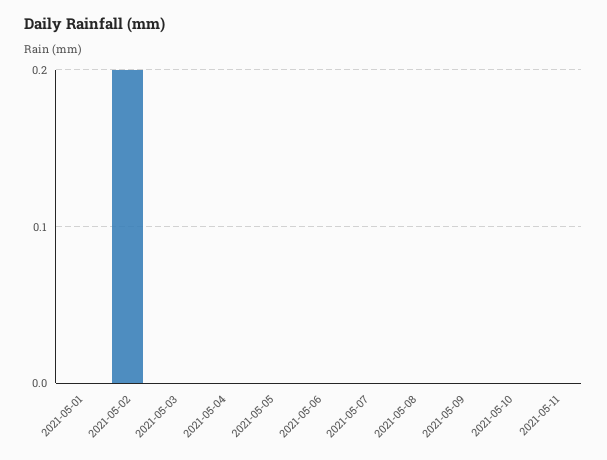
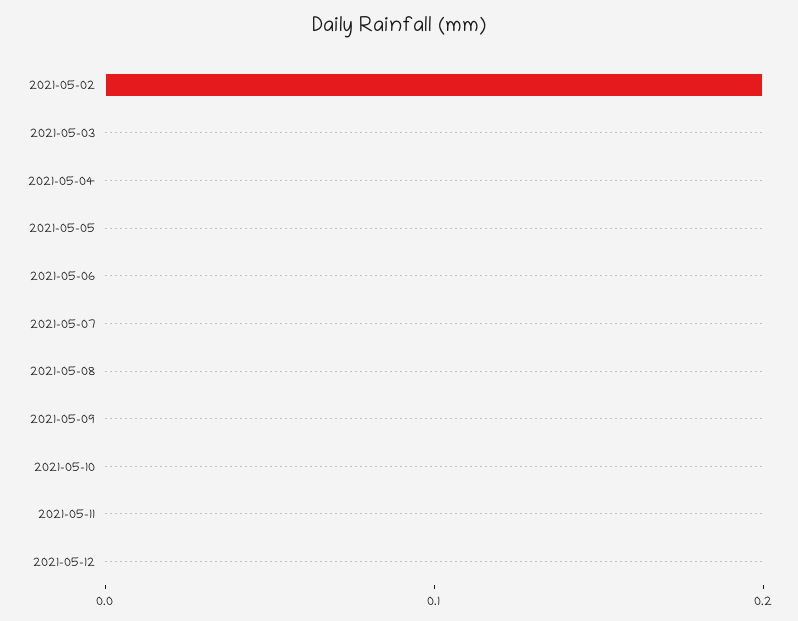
2021-05-01: 0 -> none
2021-05-12: none -> 0

